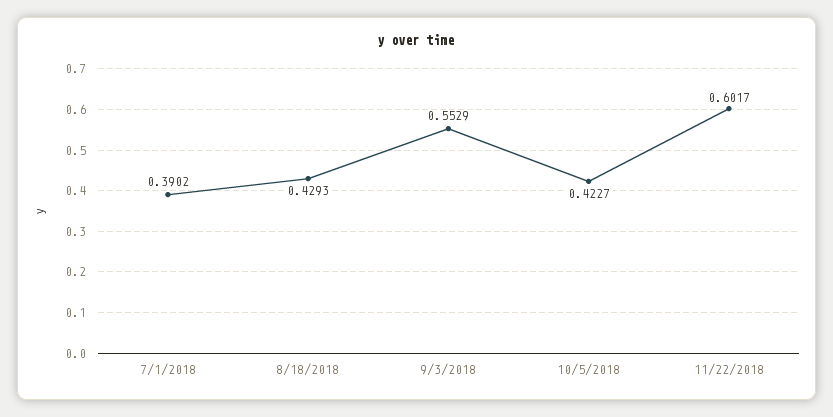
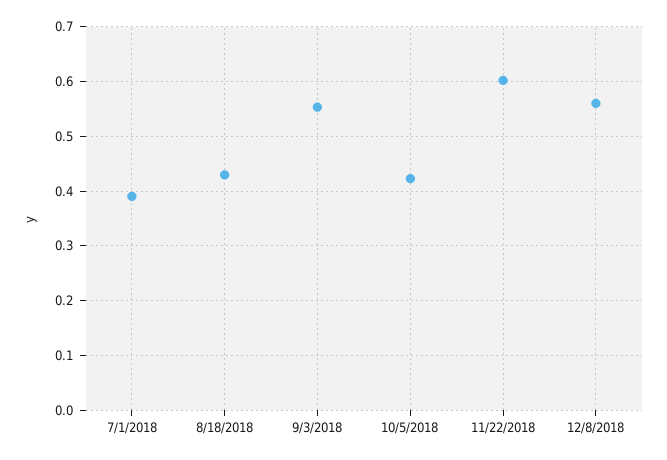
12/8/2018: none -> 0.56

